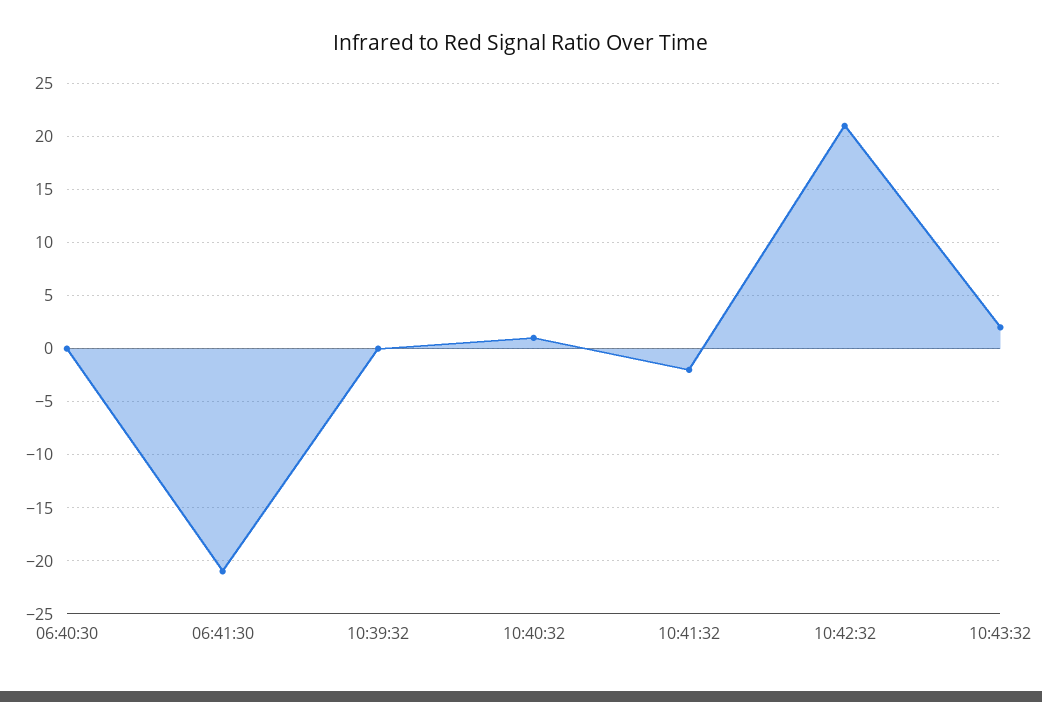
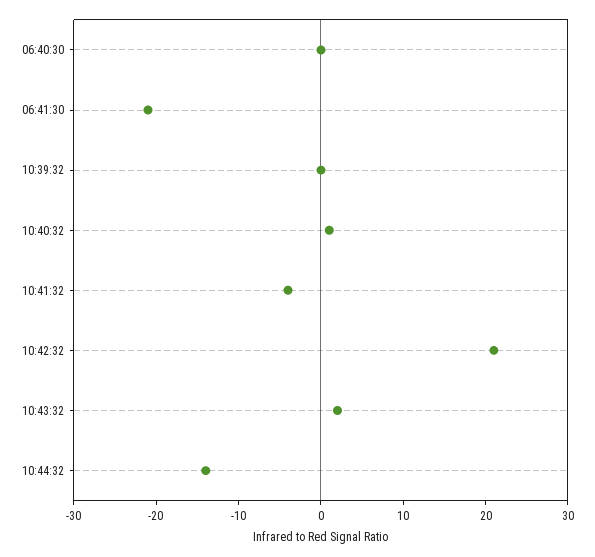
10:41:32: -2 -> -4
10:44:32: none -> -14

